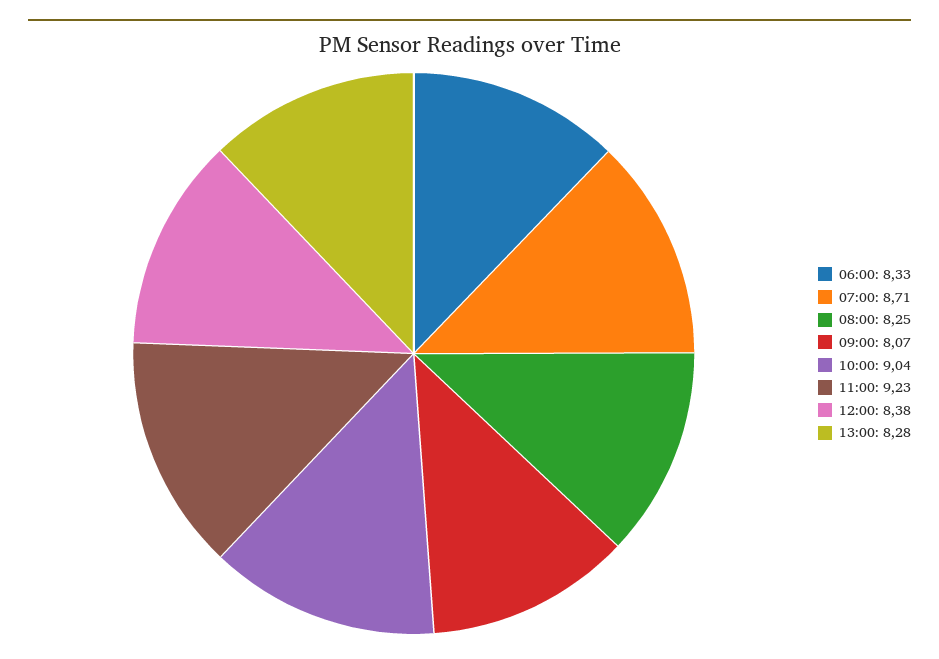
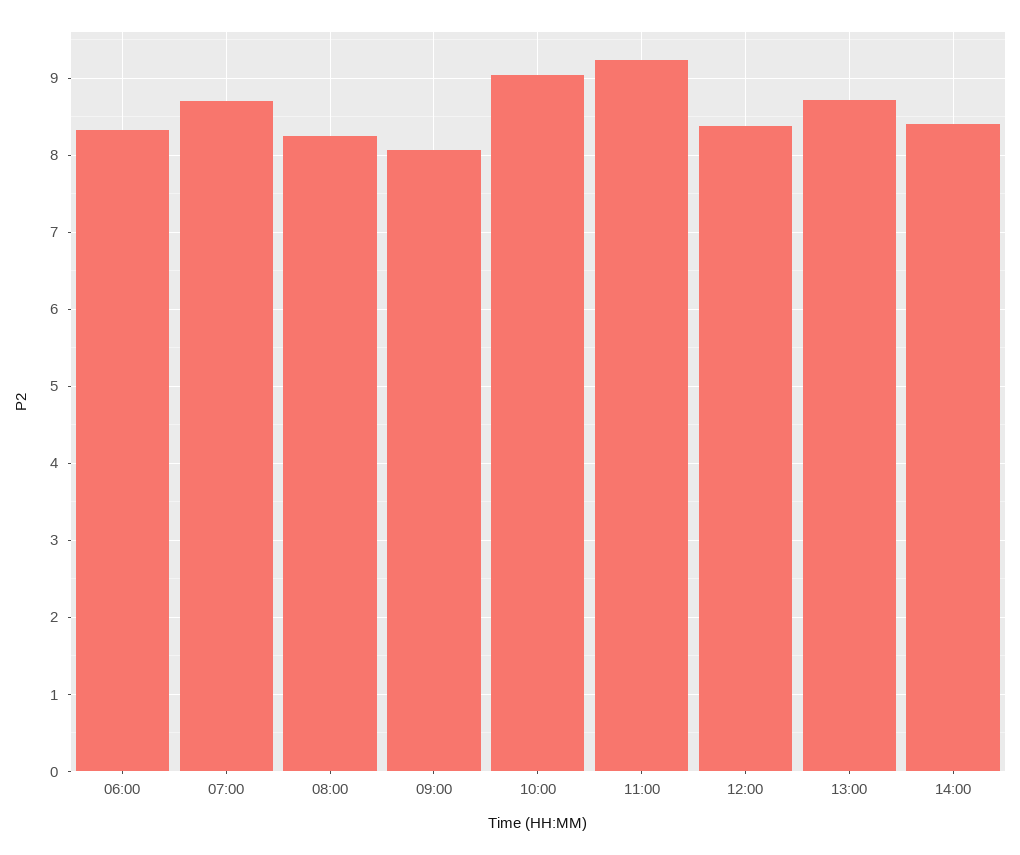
13:00: 8.28 -> 8.7
14:00: none -> 8.4

